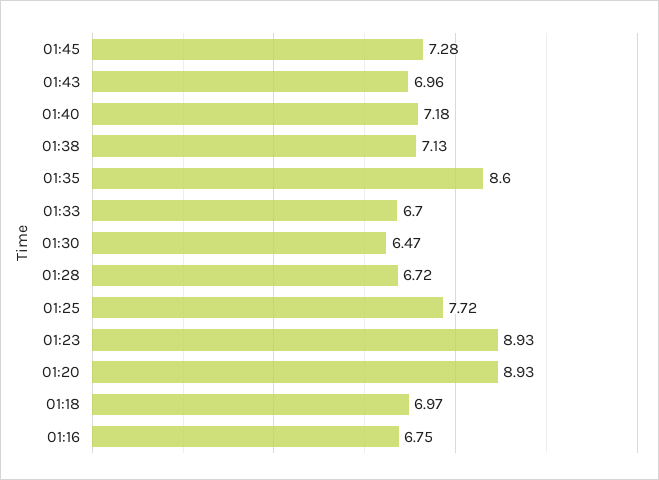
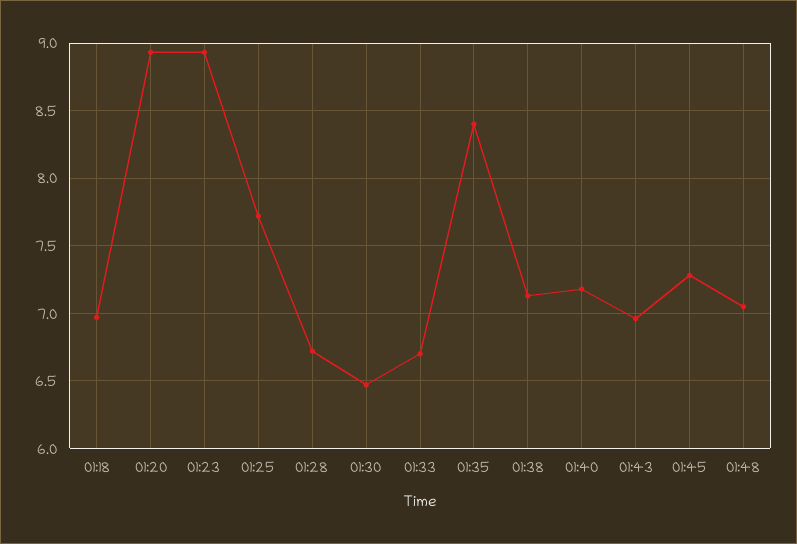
01:35: 8.6 -> 8.4
01:16: 6.75 -> none
01:48: none -> 7.05

